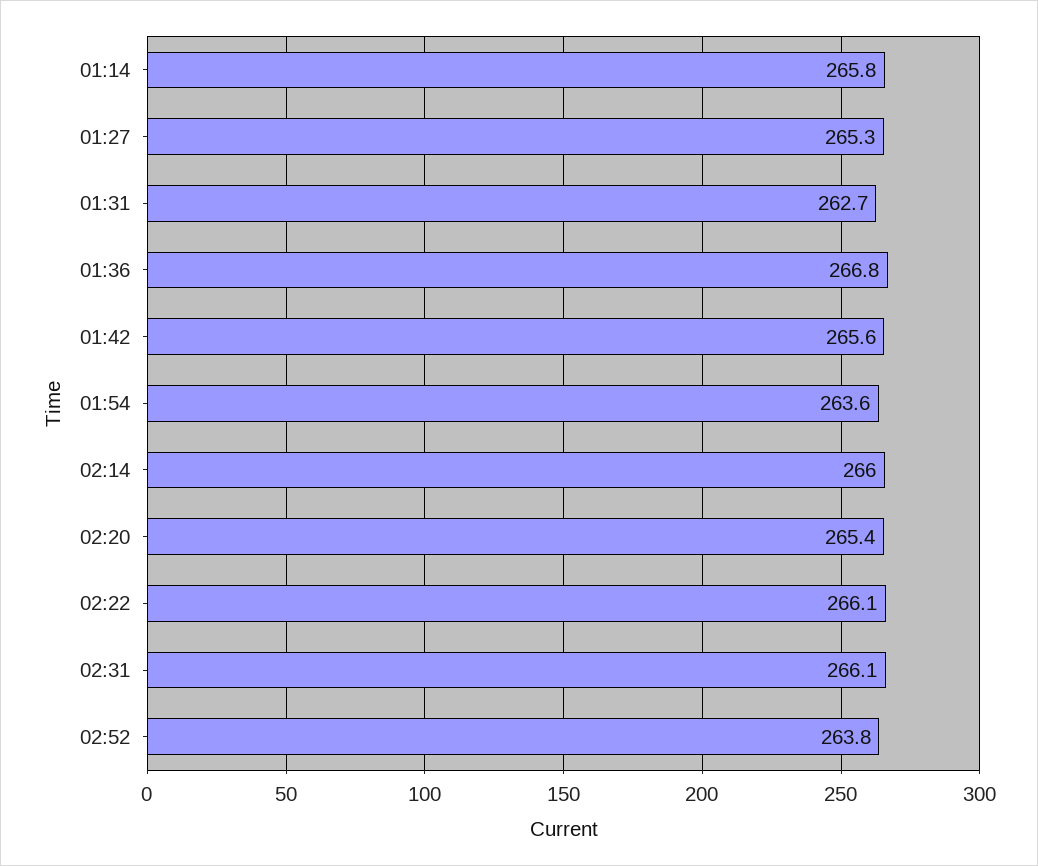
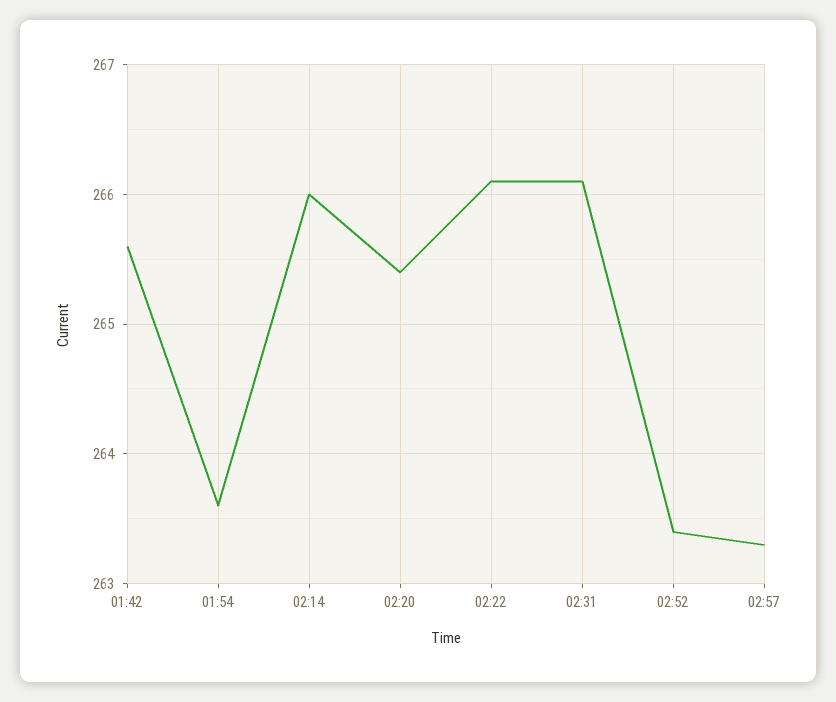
01:14: 265.8 -> none
01:27: 265.3 -> none
01:31: 262.7 -> none
01:36: 266.8 -> none
02:52: 263.8 -> 263.4
02:57: none -> 263.3

